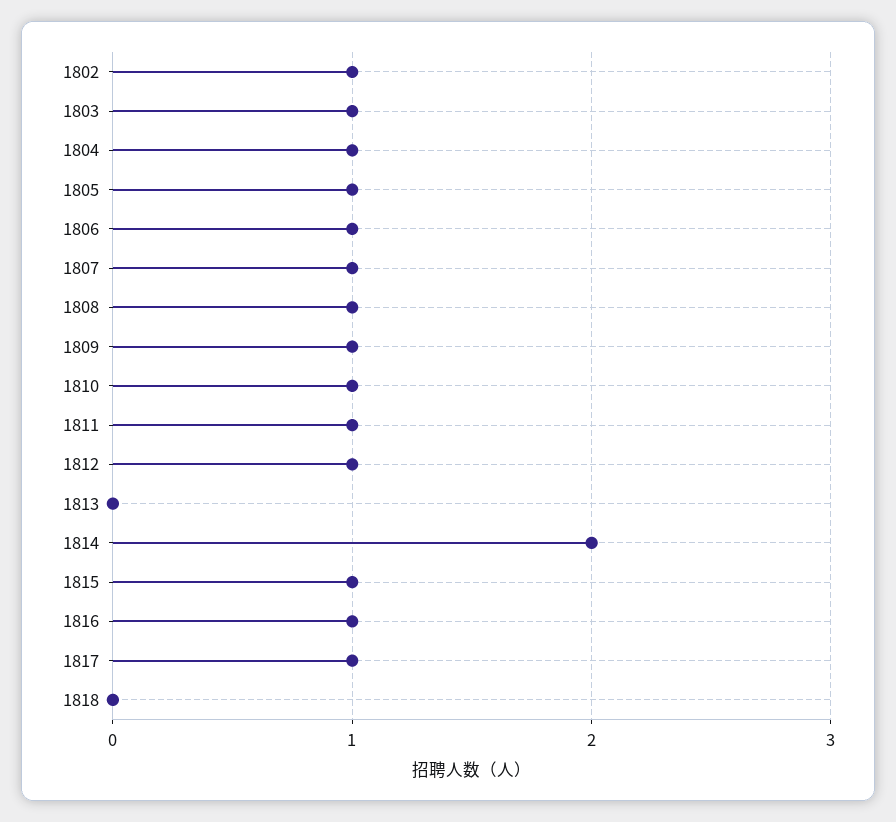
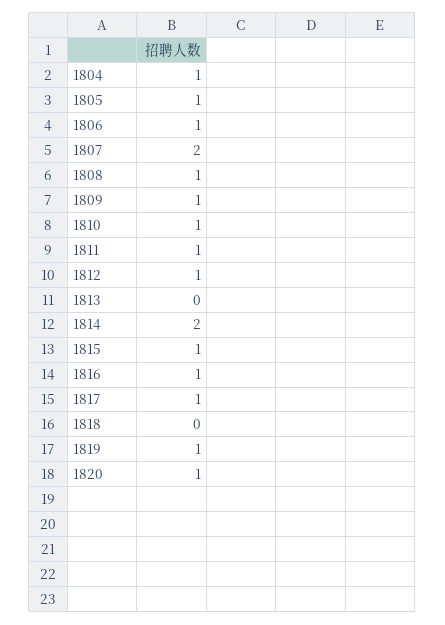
1802: 1 -> none
1803: 1 -> none
1807: 1 -> 2
1819: none -> 1
1820: none -> 1

